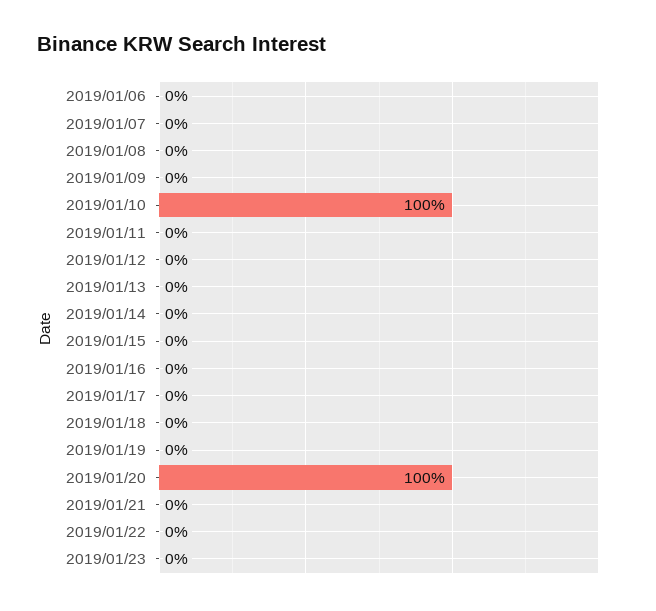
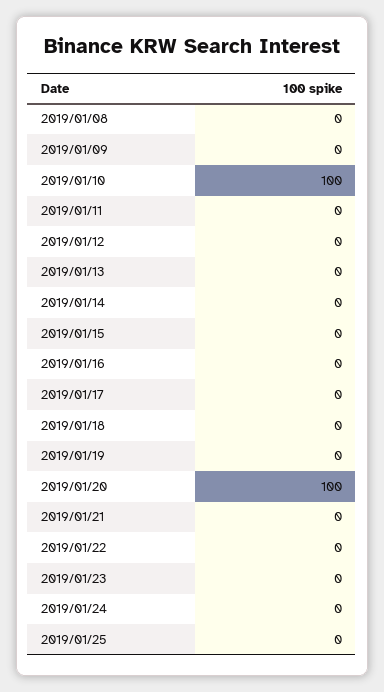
2019/01/06: 0 -> none
2019/01/07: 0 -> none
2019/01/24: none -> 0
2019/01/25: none -> 0

